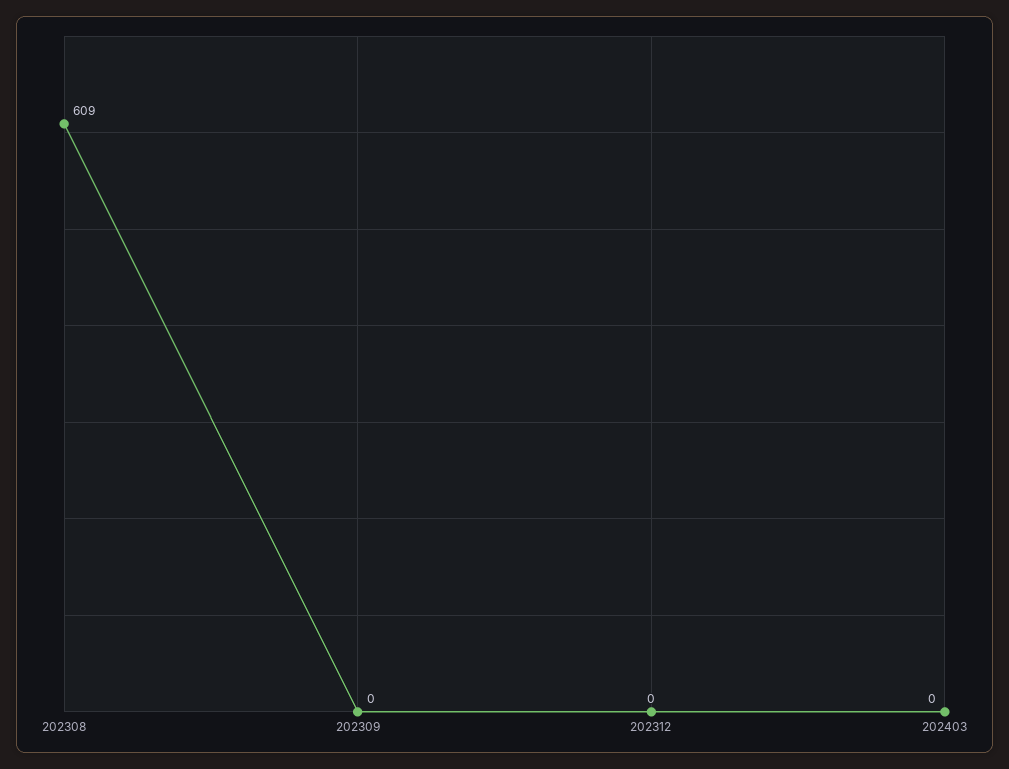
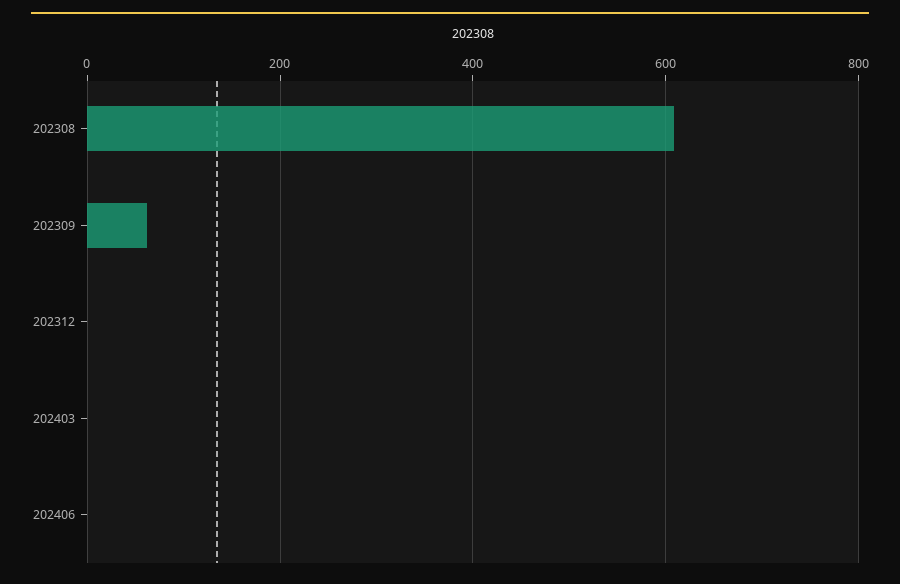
202309: 0 -> 60
202406: none -> 0

